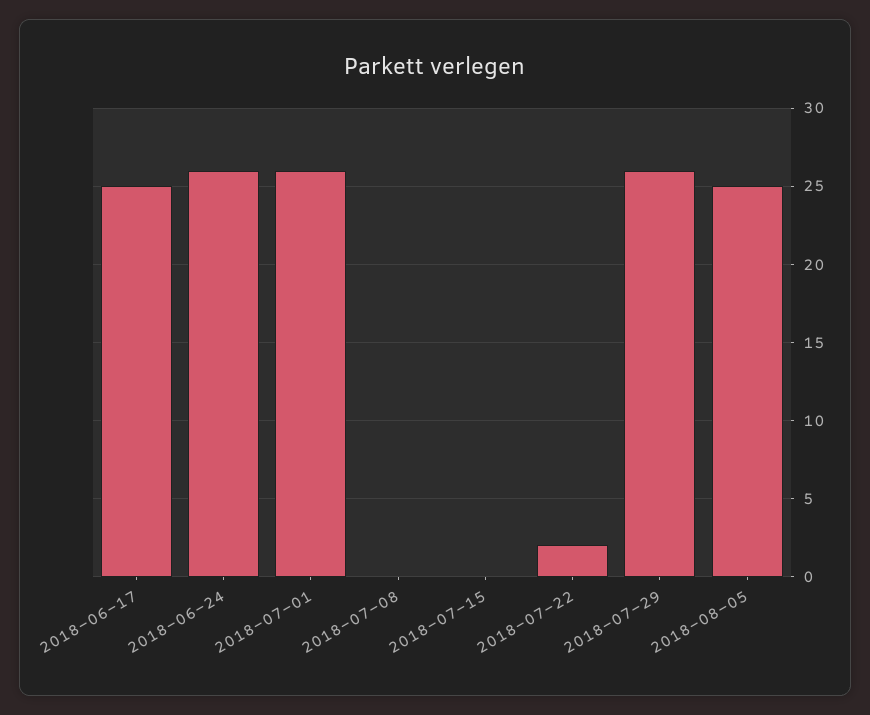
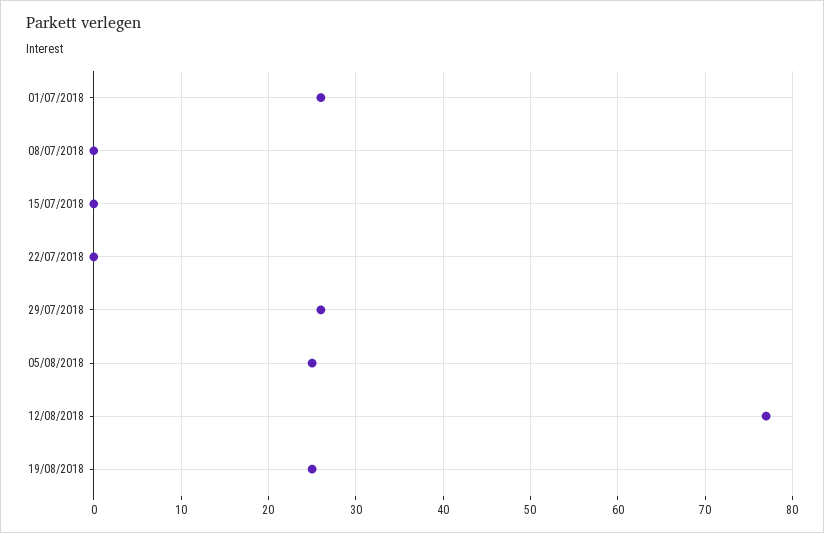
2018-06-17: 25 -> none
2018-06-24: 26 -> none
2018-07-22: 2 -> 0
12/08/2018: none -> 77
19/08/2018: none -> 25

